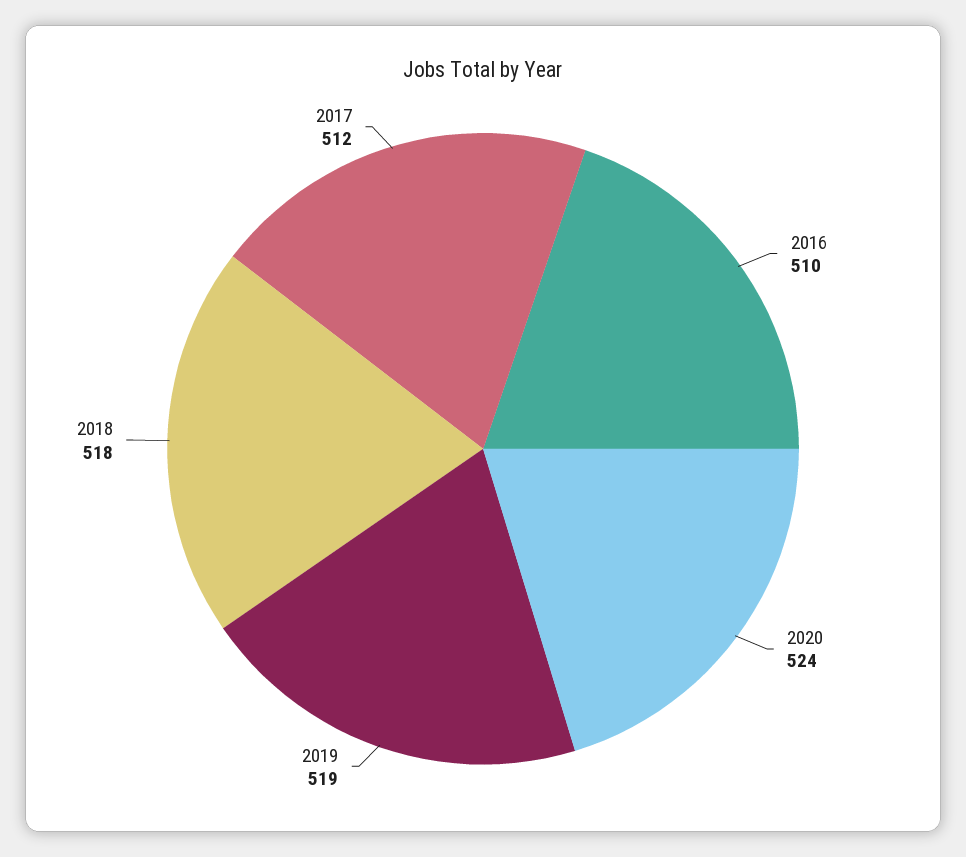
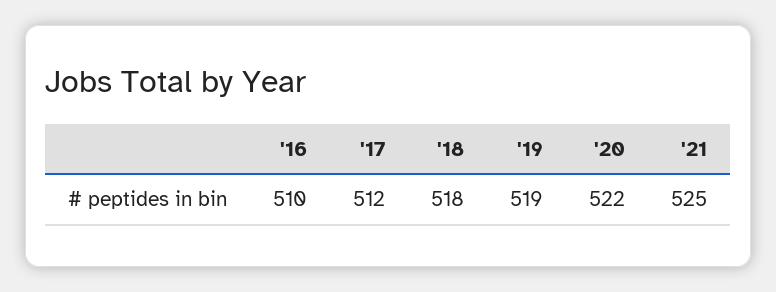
2020: 524 -> 522
'21: none -> 525

